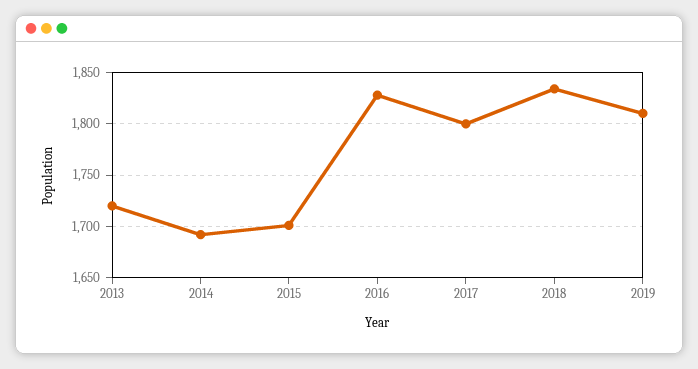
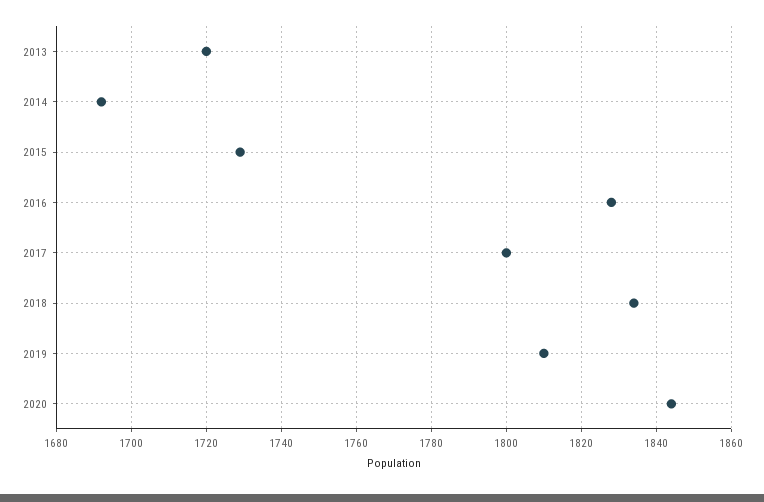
2015: 1700 -> 1730
2020: none -> 1845

